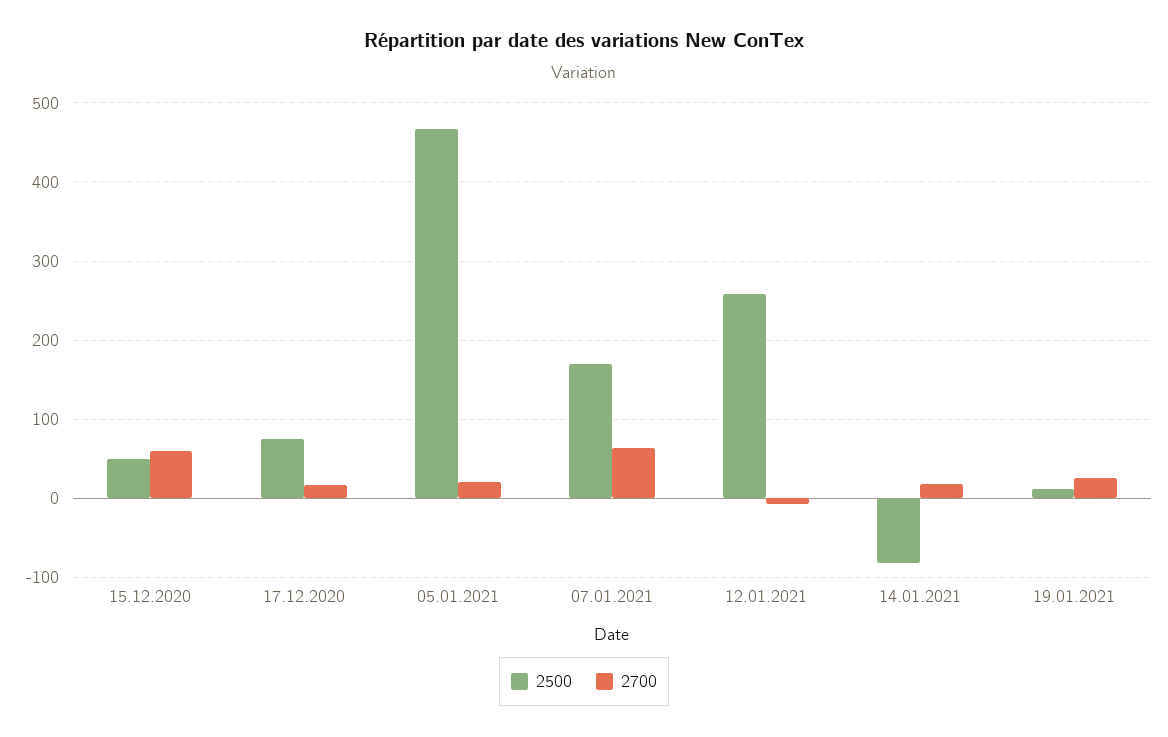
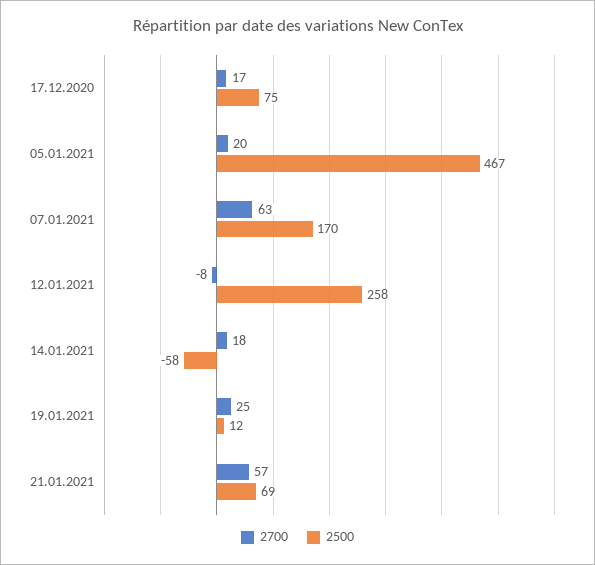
2500, 15.12.2020: 50 -> none
2700, 15.12.2020: 60 -> none
2500, 14.01.2021: -80 -> -58
2700, 21.01.2021: none -> 57
2500, 21.01.2021: none -> 69

